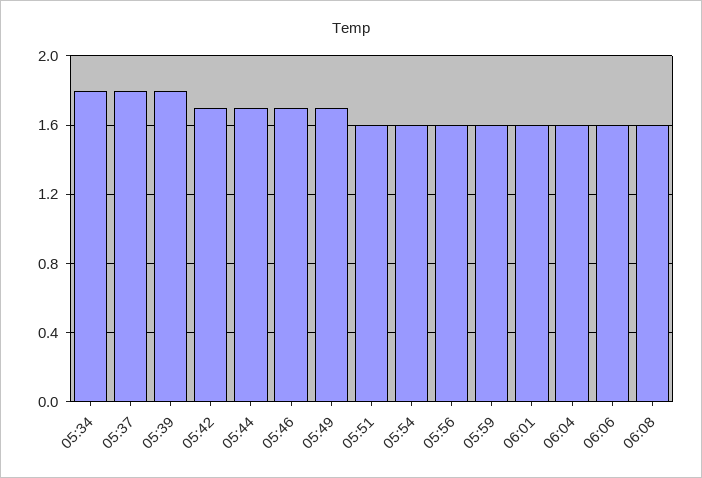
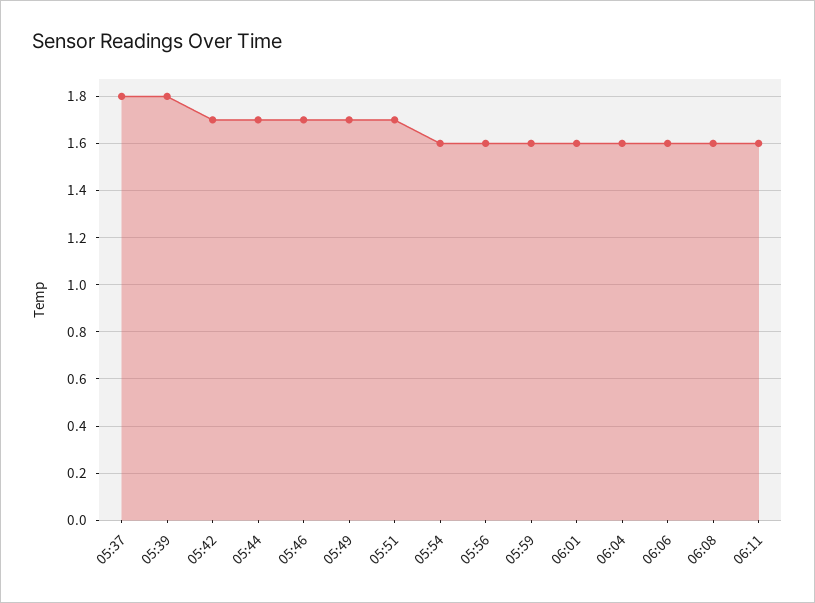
05:34: 1.8 -> none
05:51: 1.6 -> 1.7
06:11: none -> 1.6

